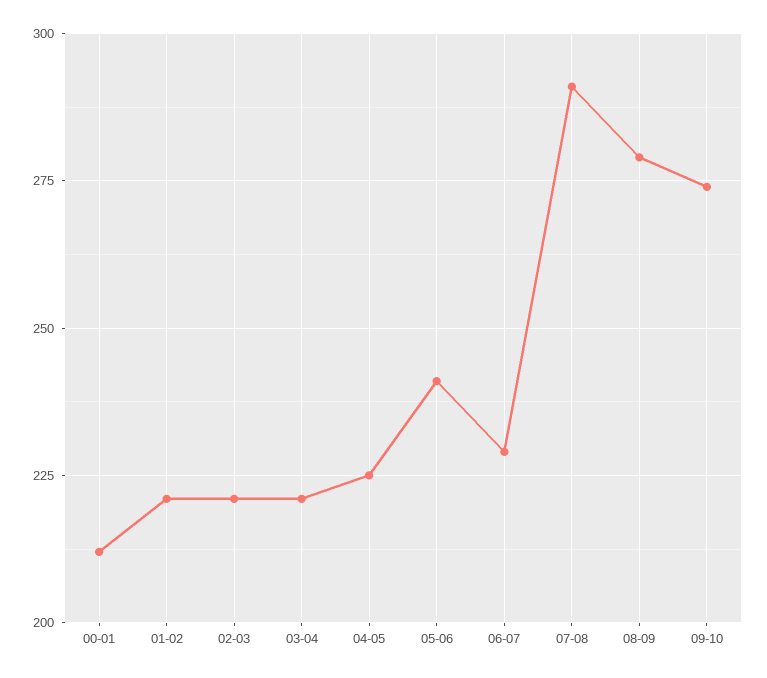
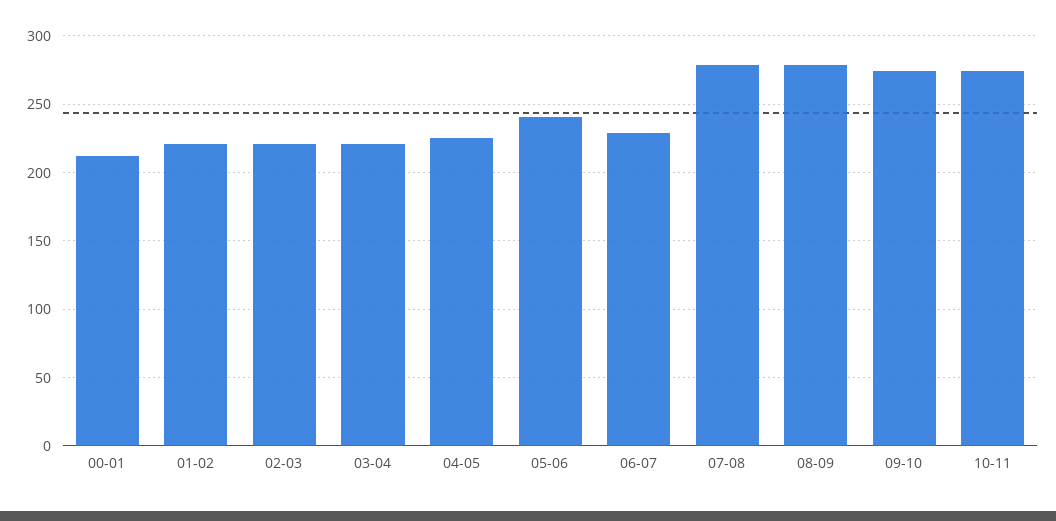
07-08: 290 -> 280
10-11: none -> 275

